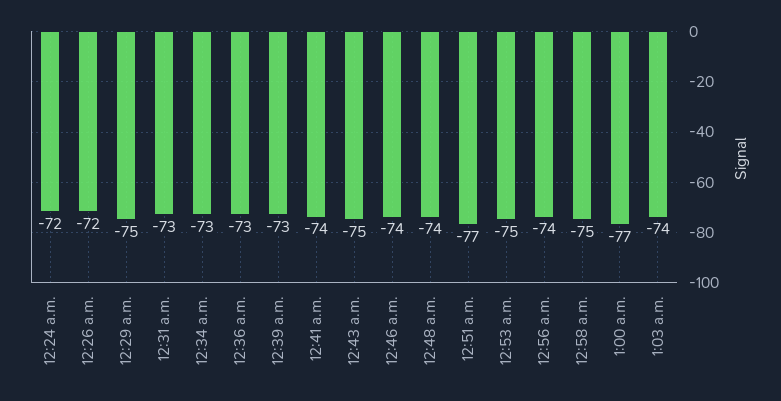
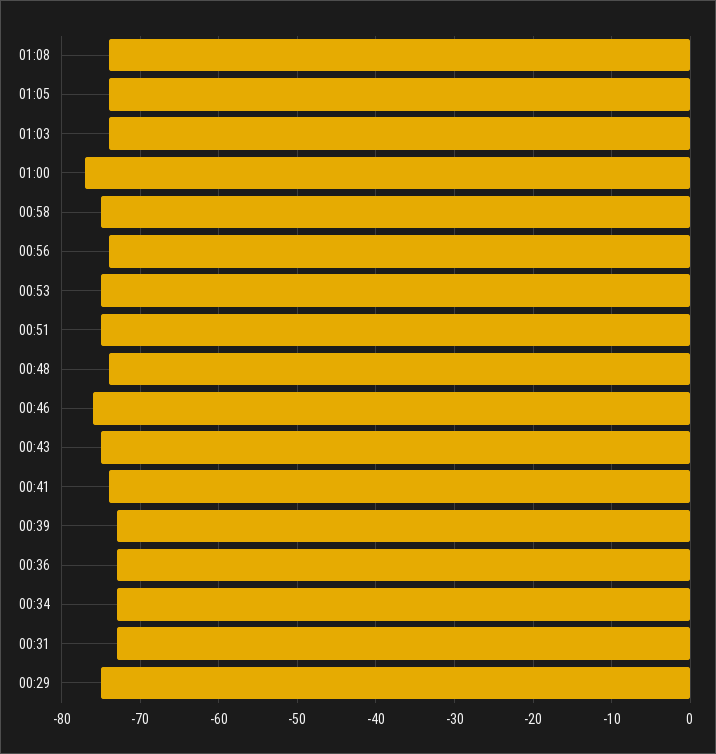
12:24 a.m.: -72 -> none
12:26 a.m.: -72 -> none
12:46 a.m.: -74 -> -76
12:51 a.m.: -77 -> -75
01:08: none -> -74
01:05: none -> -74

